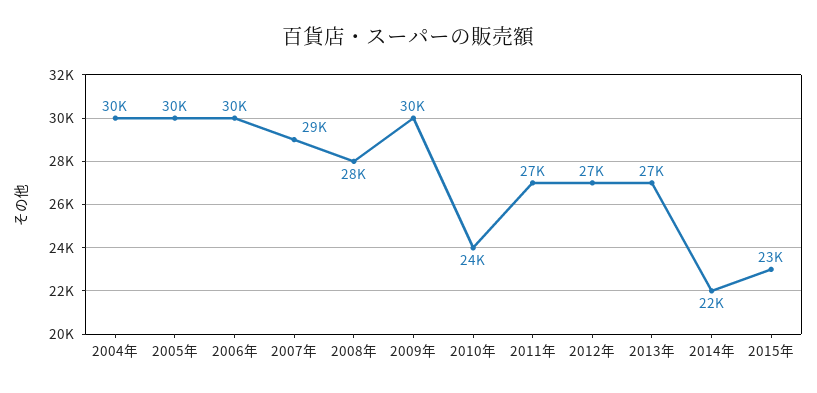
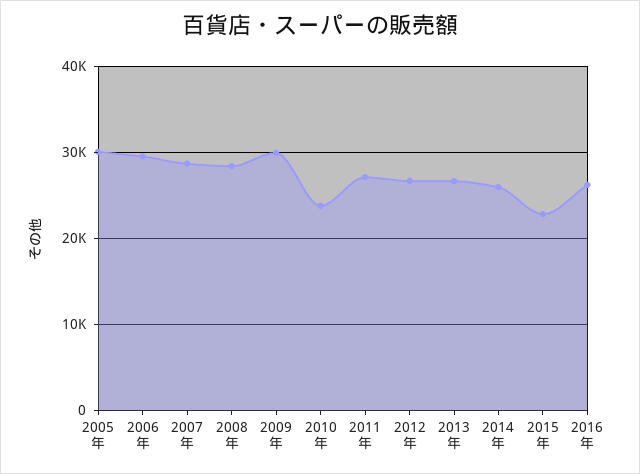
2004年: 30000 -> none
2014年: 22000 -> 26000
2016年: none -> 26000

